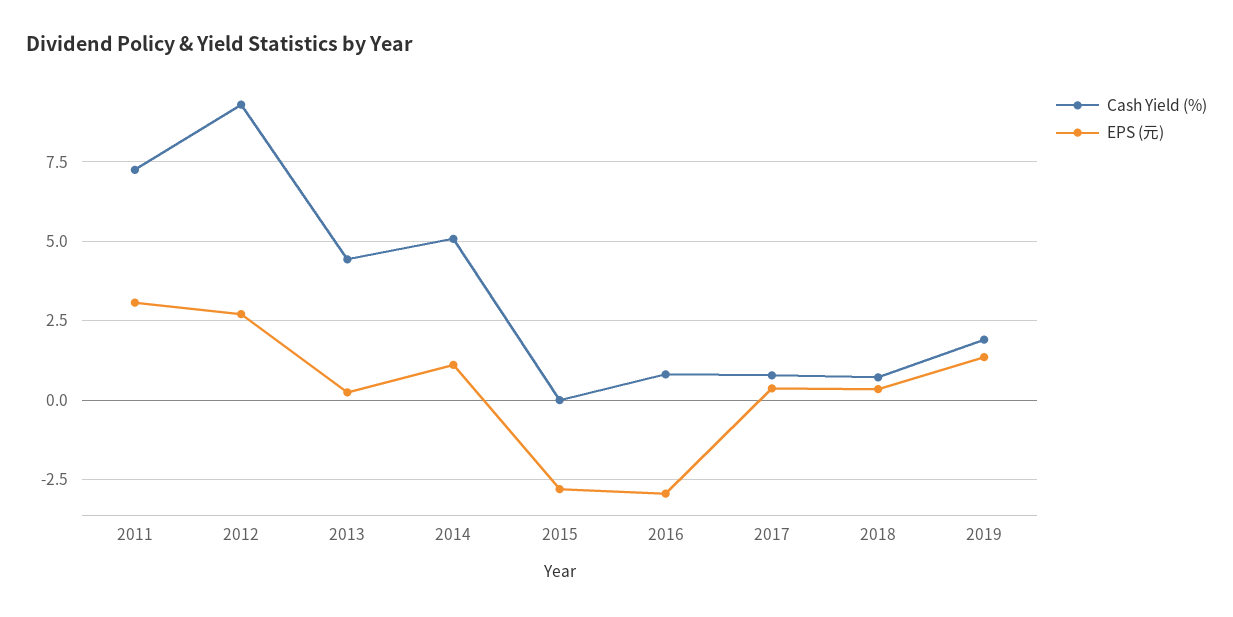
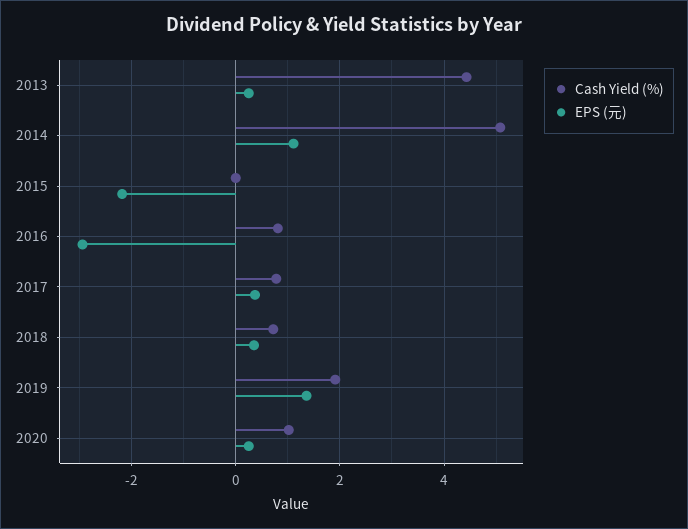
Cash Yield (%), 2011: 7.25 -> none
EPS (元), 2011: 3 -> none
Cash Yield (%), 2012: 9.25 -> none
EPS (元), 2012: 2.75 -> none
EPS (元), 2015: -2.75 -> -2.2
Cash Yield (%), 2020: none -> 1
EPS (元), 2020: none -> 0.2

